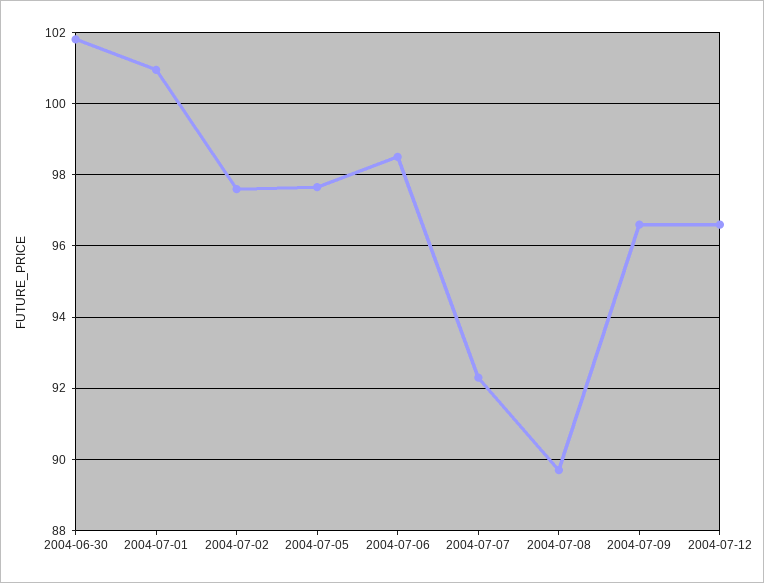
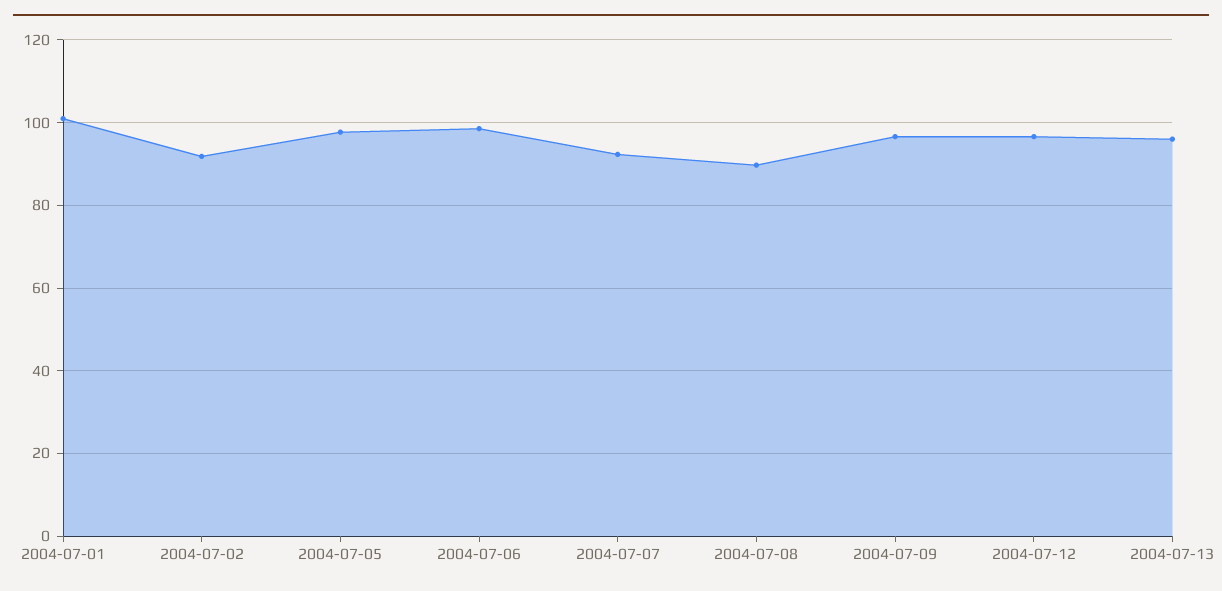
2004-06-30: 101.8 -> none
2004-07-02: 97.6 -> 92
2004-07-13: none -> 96

